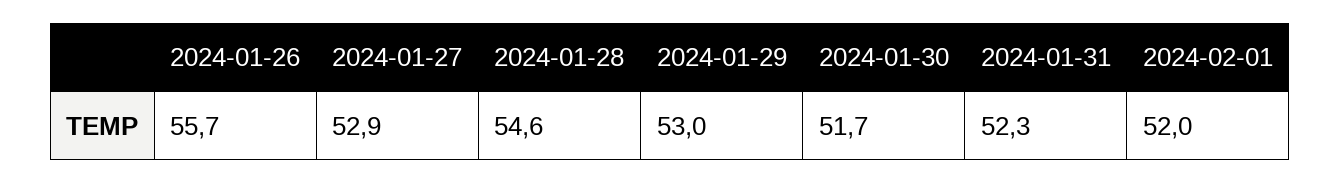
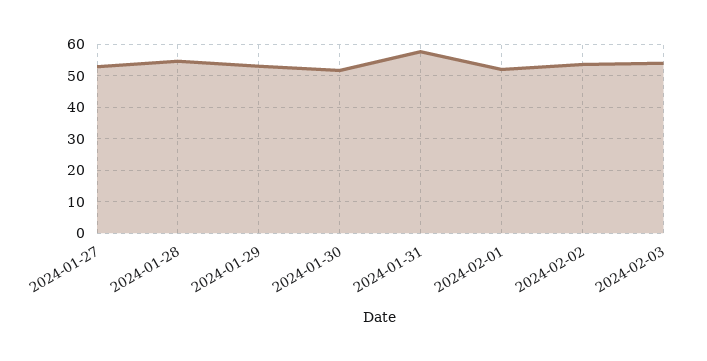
2024-01-26: 55.7 -> none
2024-01-31: 52.3 -> 58
2024-02-02: none -> 54
2024-02-03: none -> 54

